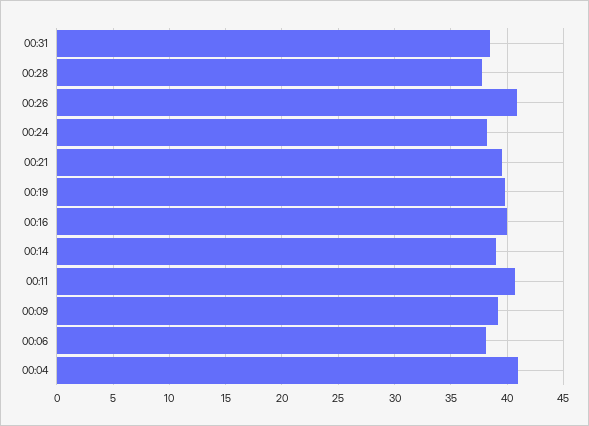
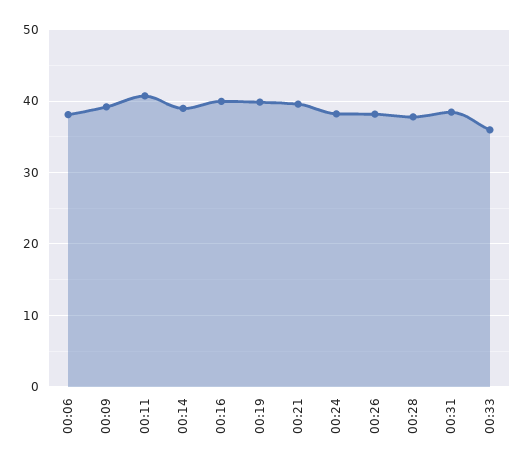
00:26: 41 -> 38
00:04: 41 -> none
00:33: none -> 36

